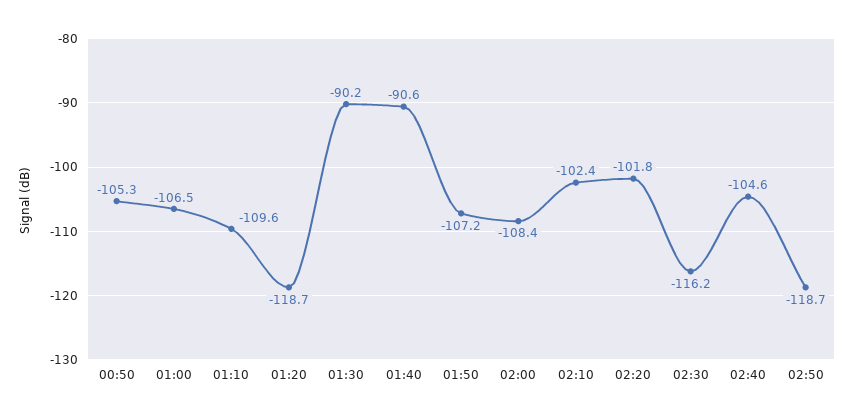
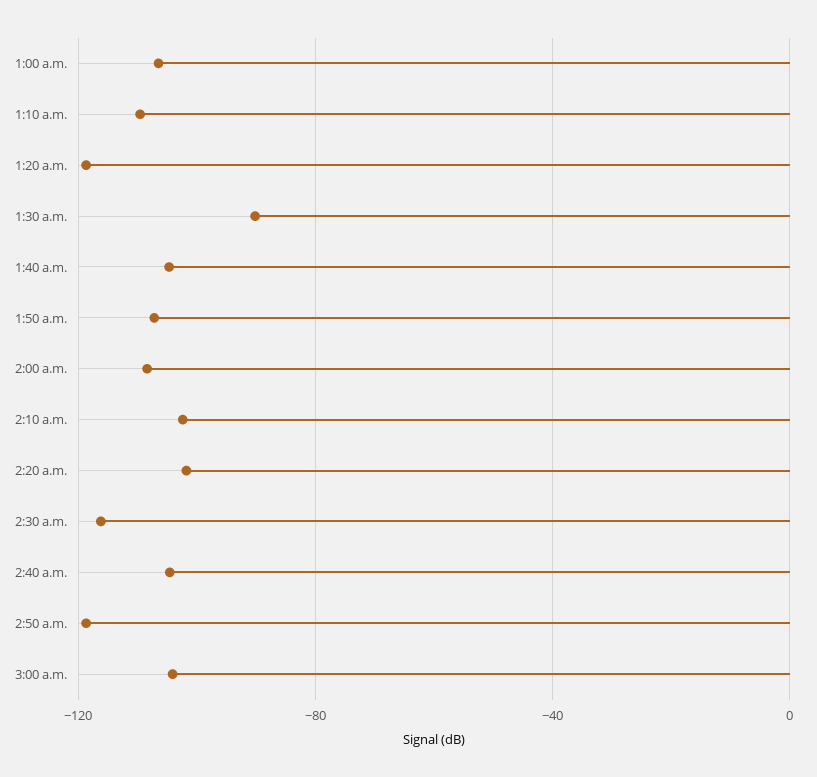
00:50: -105.3 -> none
01:40: -90.6 -> -105
3:00 a.m.: none -> -105

